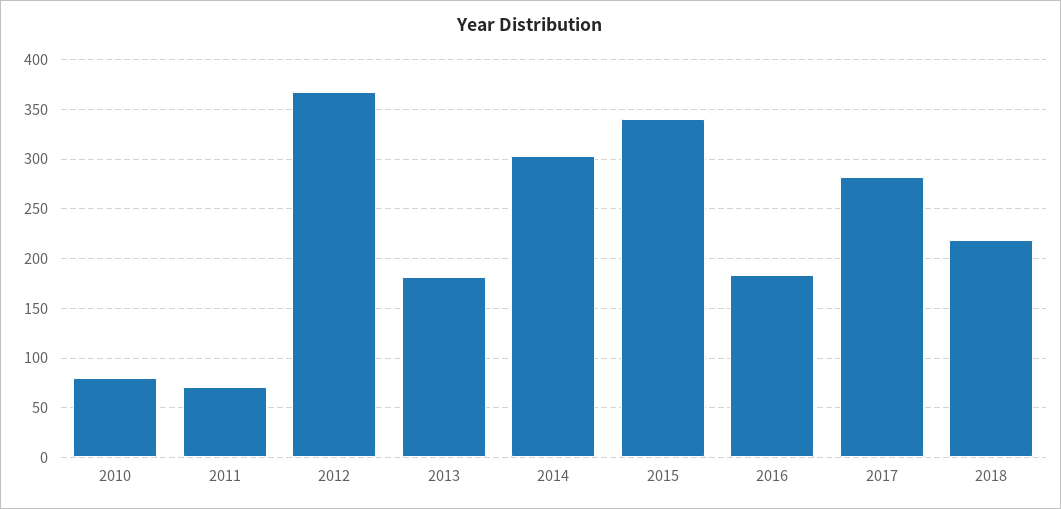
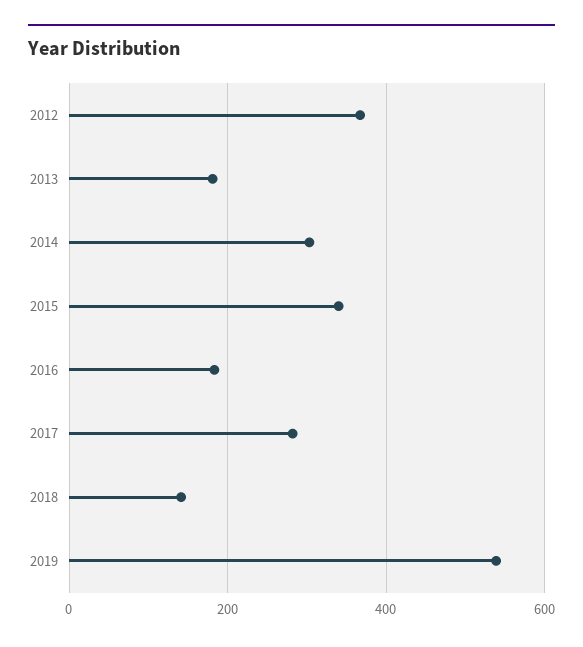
2010: 80 -> none
2011: 70 -> none
2018: 220 -> 140
2019: none -> 540

